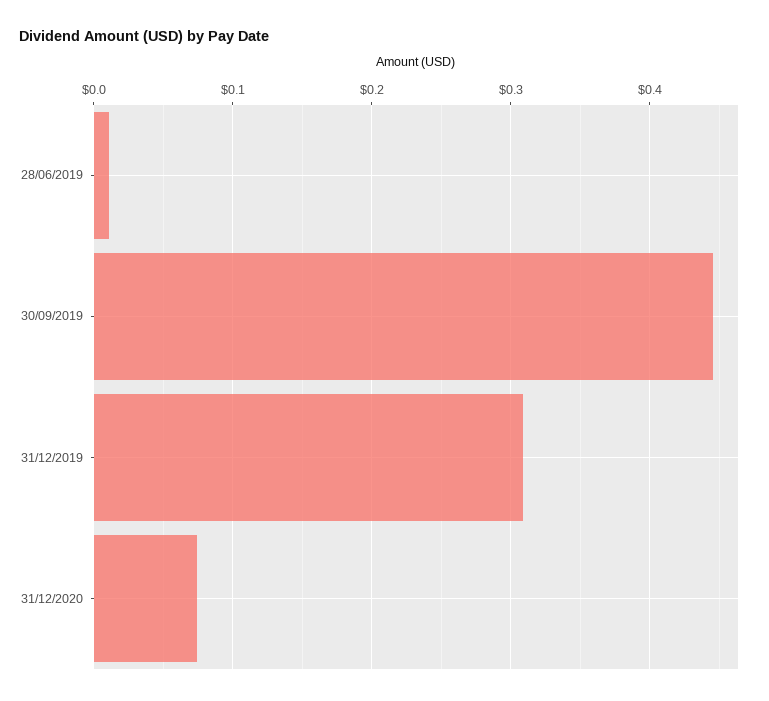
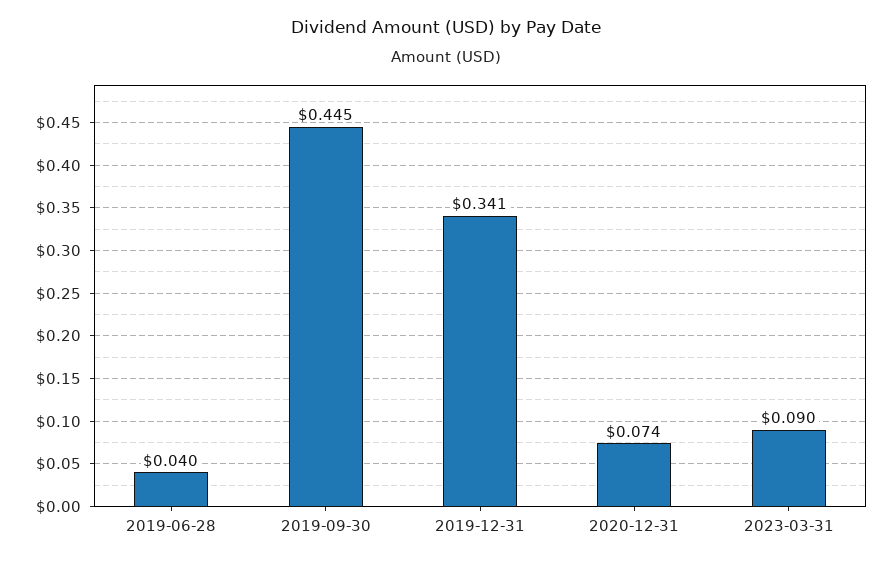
28/06/2019: 0.01 -> 0.04
31/12/2019: 0.31 -> 0.341
2023-03-31: none -> 0.09

